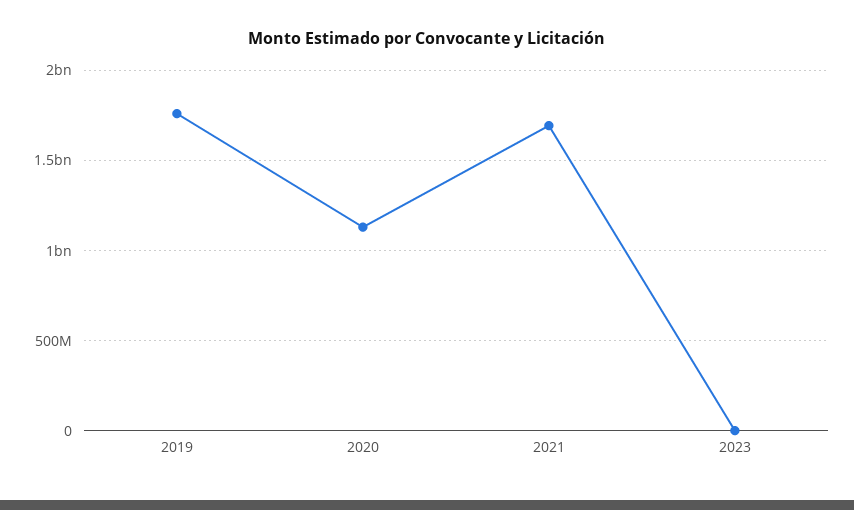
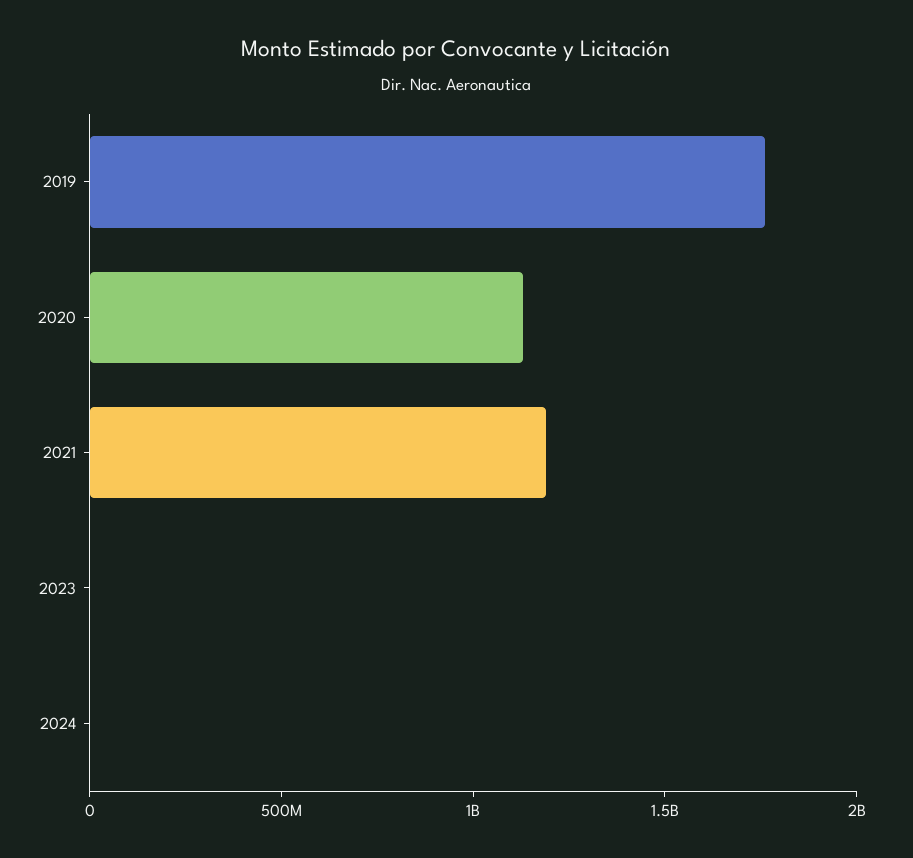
2021: 1700000000 -> 1200000000
2024: none -> 0

